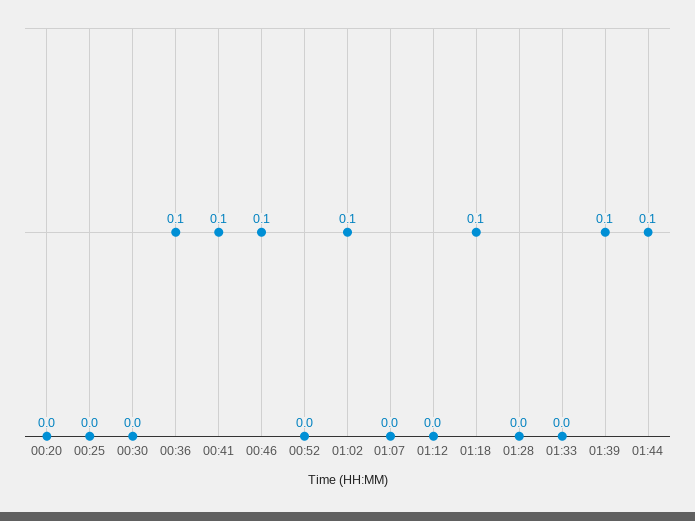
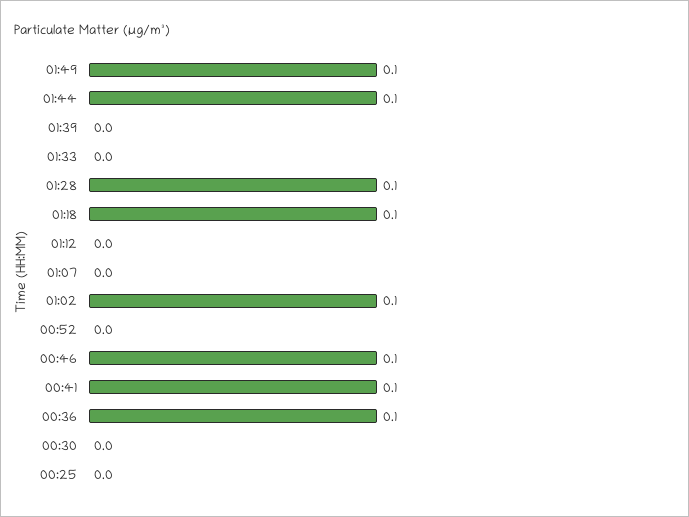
00:20: 0 -> none
01:28: 0 -> 0.1
01:39: 0.1 -> 0
01:49: none -> 0.1

